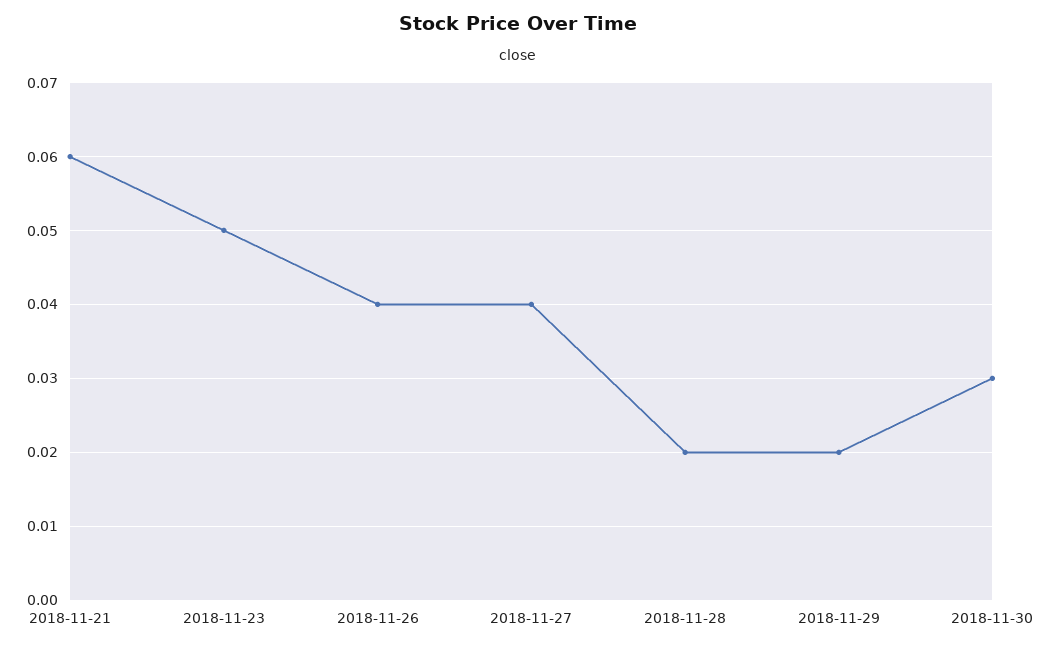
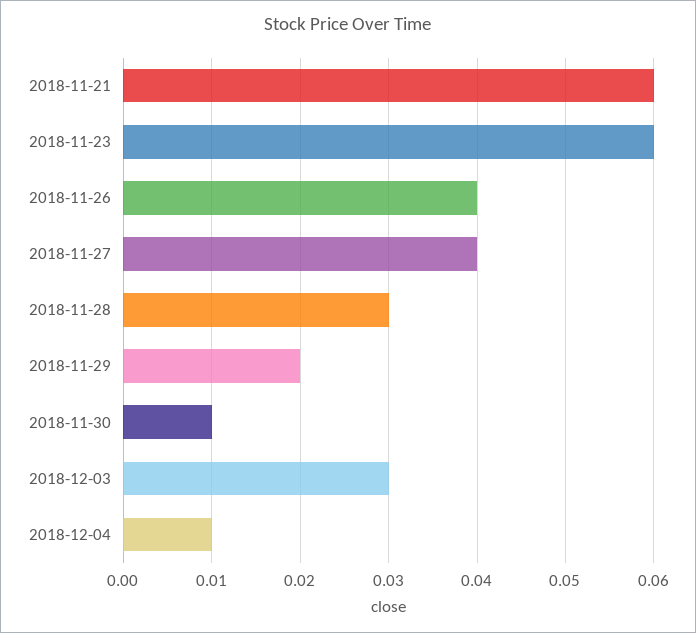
2018-11-23: 0.05 -> 0.06
2018-11-28: 0.02 -> 0.03
2018-11-30: 0.03 -> 0.01
2018-12-03: none -> 0.03
2018-12-04: none -> 0.01

